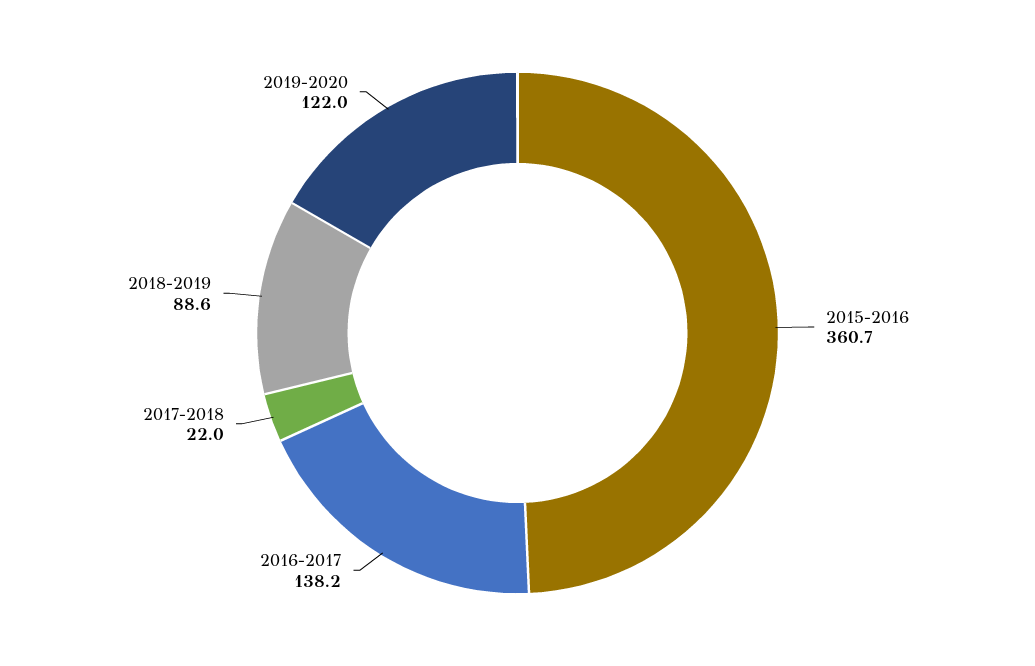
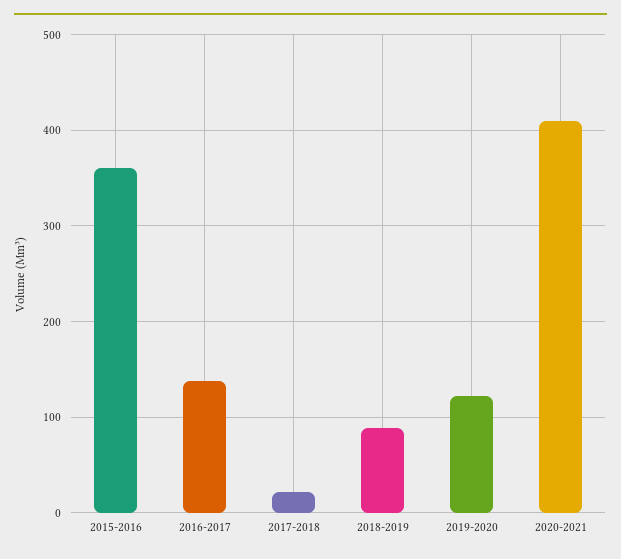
2020-2021: none -> 410

